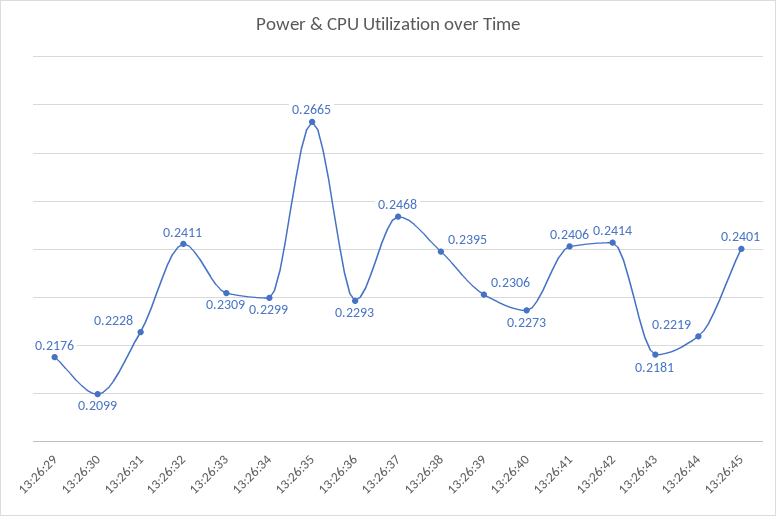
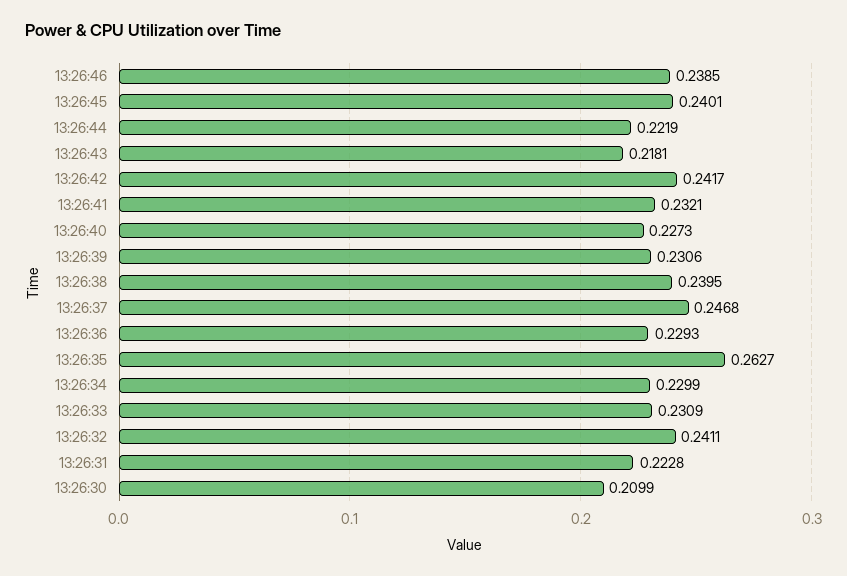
13:26:29: 0.2176 -> none
13:26:35: 0.2665 -> 0.2627
13:26:41: 0.2406 -> 0.2321
13:26:42: 0.2414 -> 0.2417
13:26:46: none -> 0.2385

